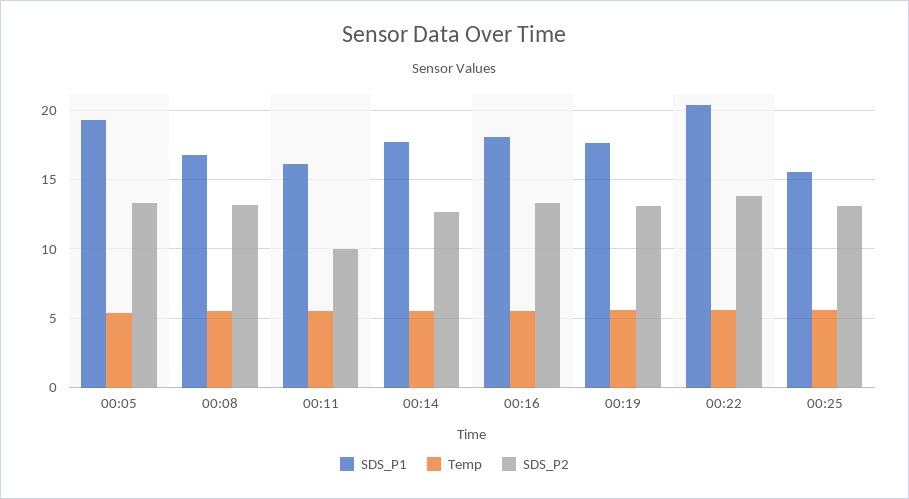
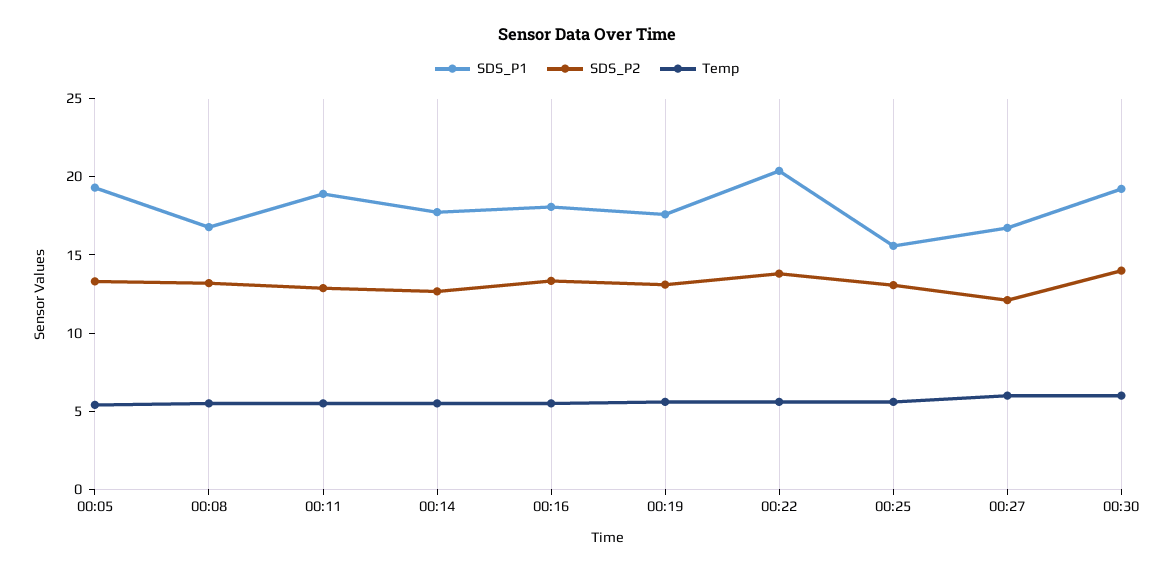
SDS_P1, 00:11: 16 -> 19
SDS_P2, 00:11: 10 -> 13
SDS_P1, 00:27: none -> 17
SDS_P2, 00:27: none -> 12
Temp, 00:27: none -> 6
SDS_P1, 00:30: none -> 19
SDS_P2, 00:30: none -> 14
Temp, 00:30: none -> 6

